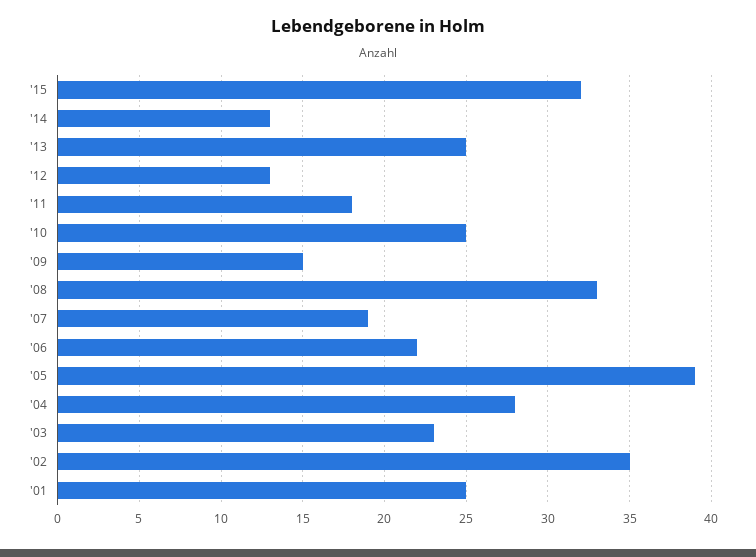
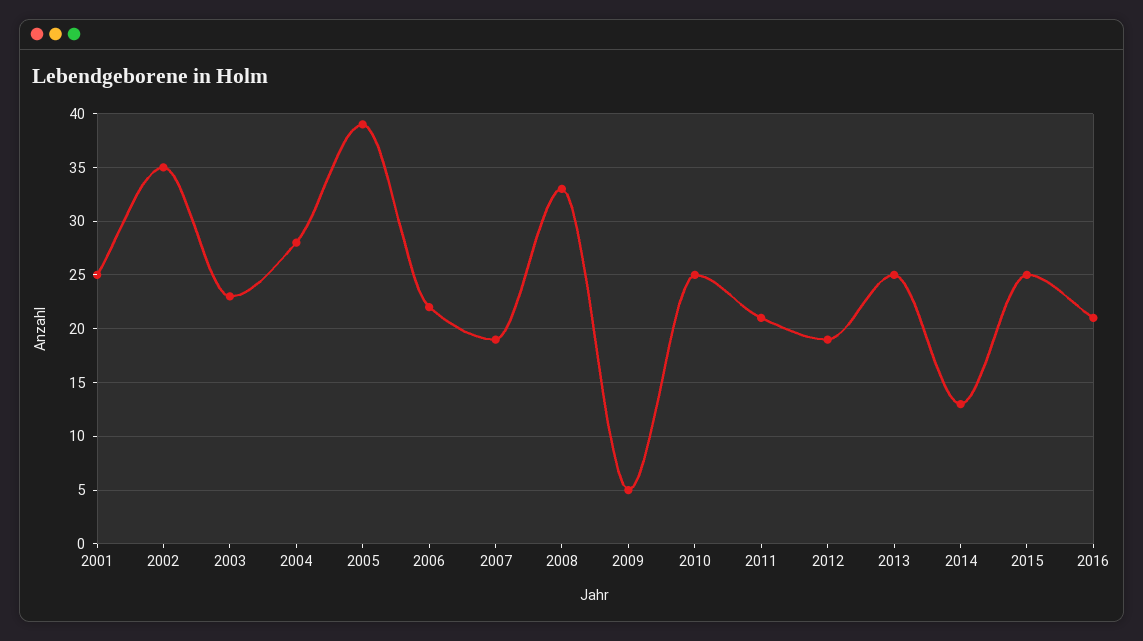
'15: 32 -> 25
'12: 13 -> 19
'11: 18 -> 21
'09: 15 -> 5
2016: none -> 21

